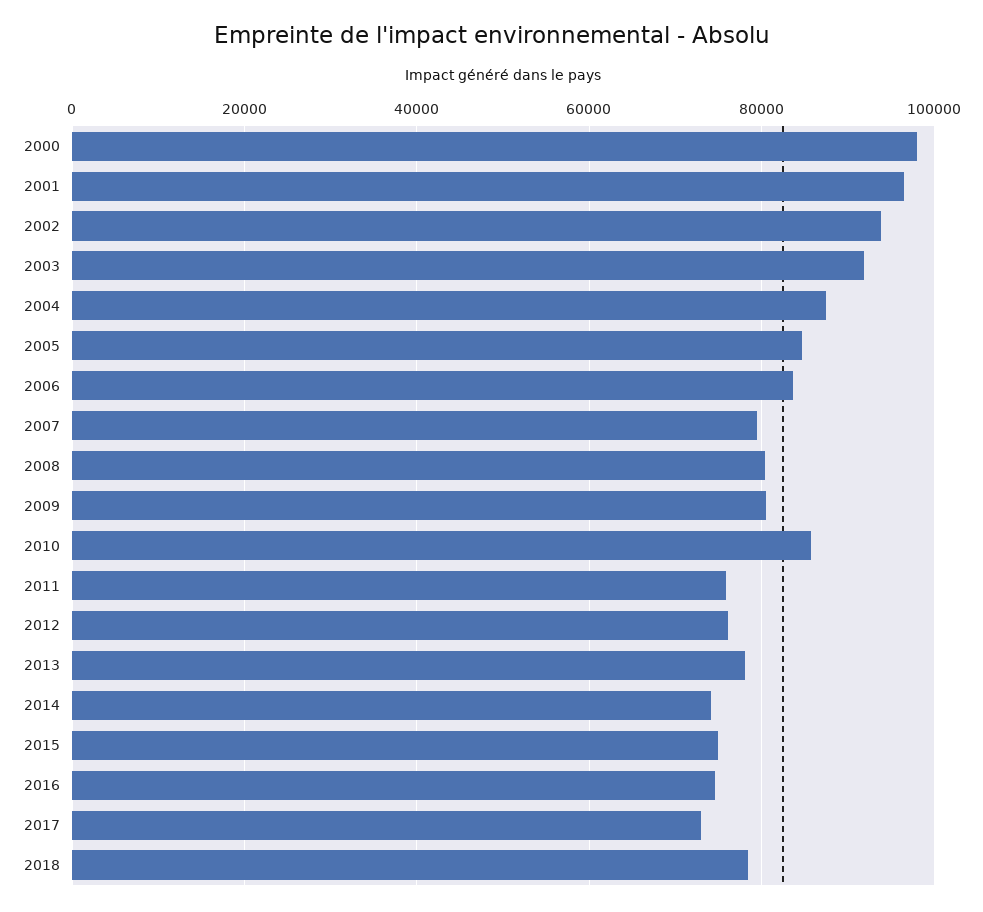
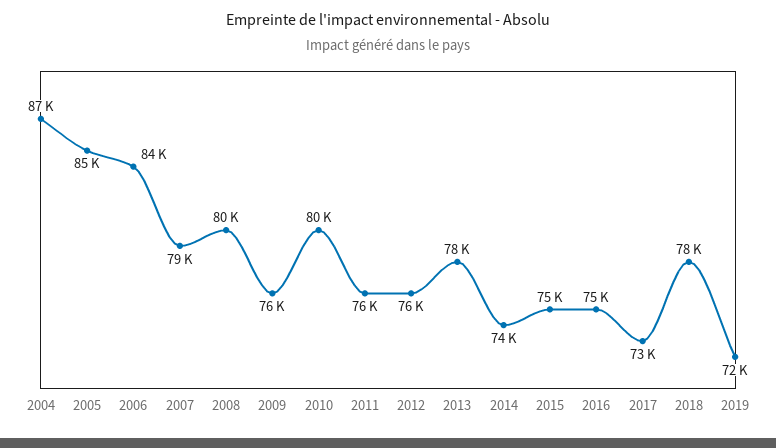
2000: 98000 -> none
2001: 96000 -> none
2002: 94000 -> none
2003: 92000 -> none
2009: 80000 -> 76000
2010: 86000 -> 80000
2019: none -> 72000

